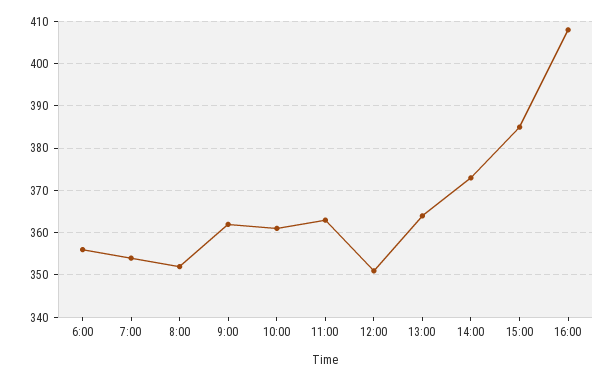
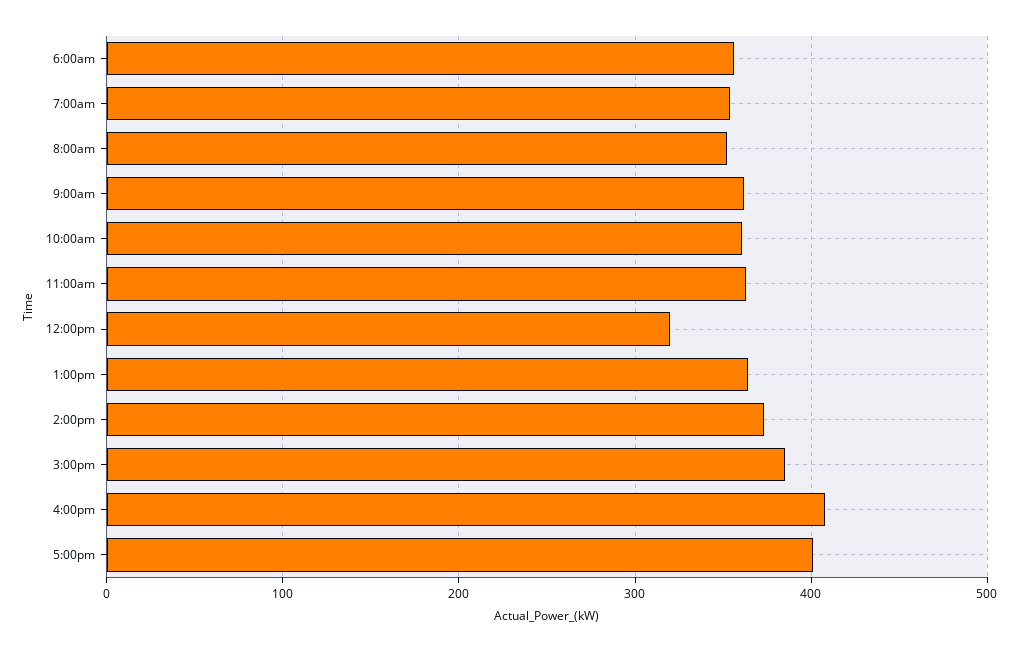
12:00: 350 -> 320
5:00pm: none -> 400

